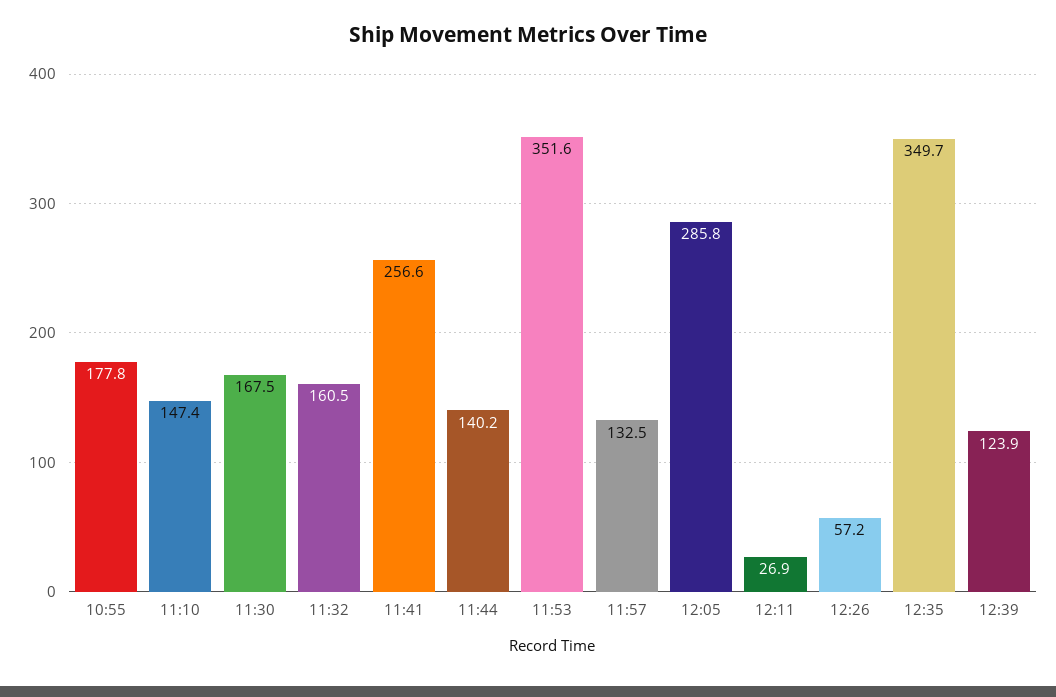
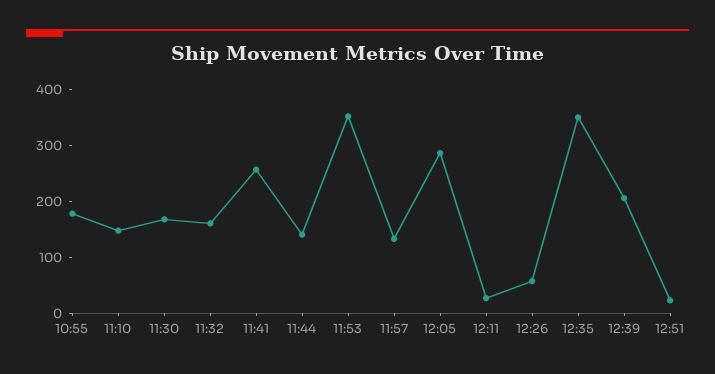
12:39: 123.9 -> 200
12:51: none -> 20

